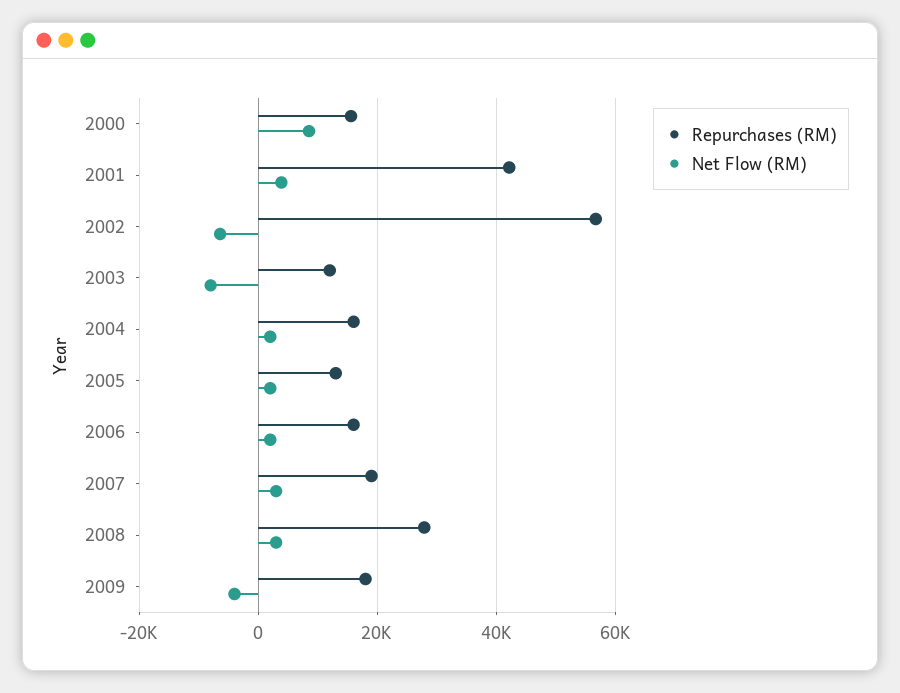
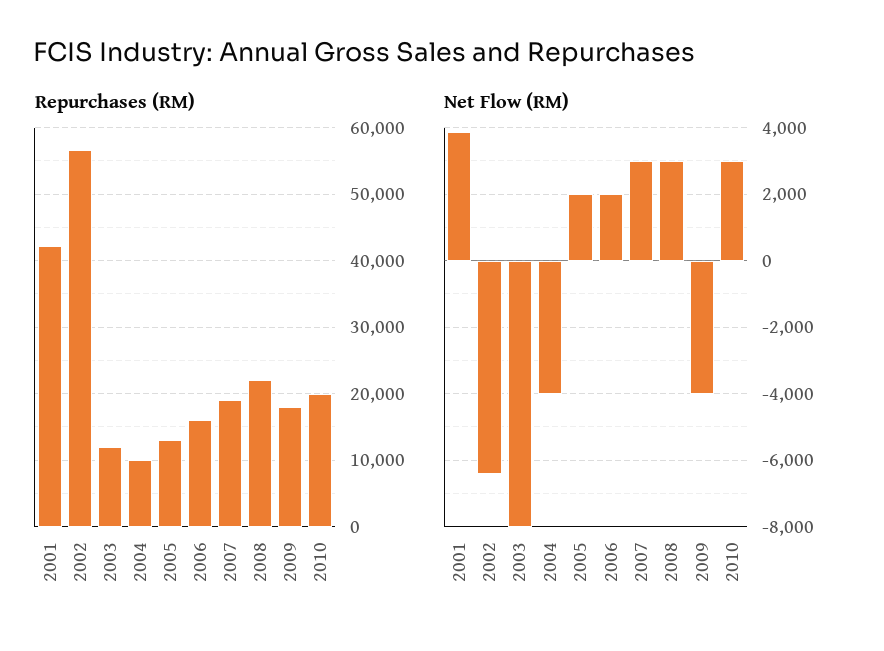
Repurchases (RM), 2000: 16000 -> none
Net Flow (RM), 2000: 8000 -> none
Repurchases (RM), 2004: 16000 -> 10000
Net Flow (RM), 2004: 2000 -> -4000
Repurchases (RM), 2008: 28000 -> 22000
Repurchases (RM), 2010: none -> 20000
Net Flow (RM), 2010: none -> 3000

